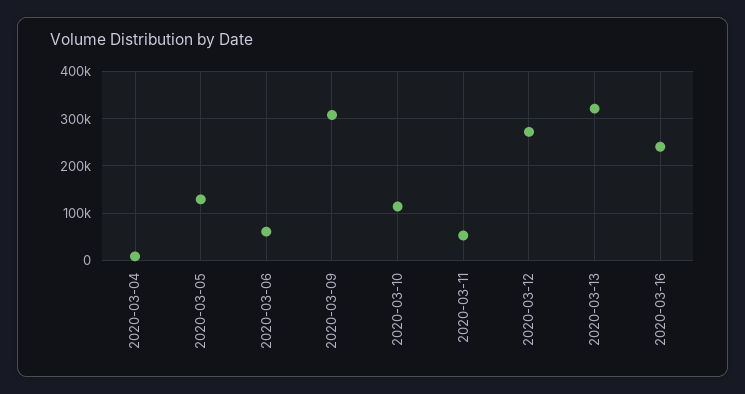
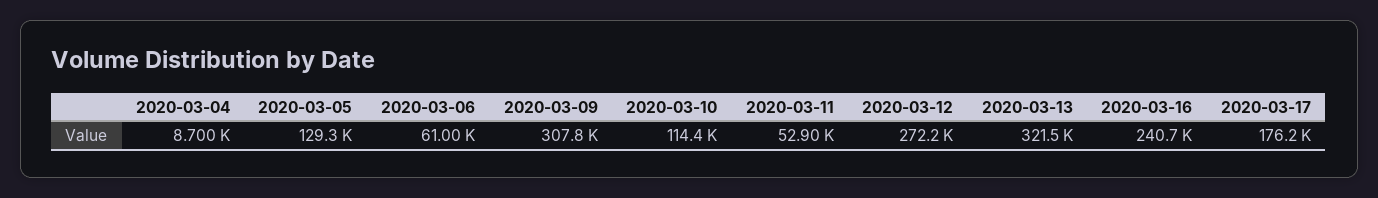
2020-03-17: none -> 176200

